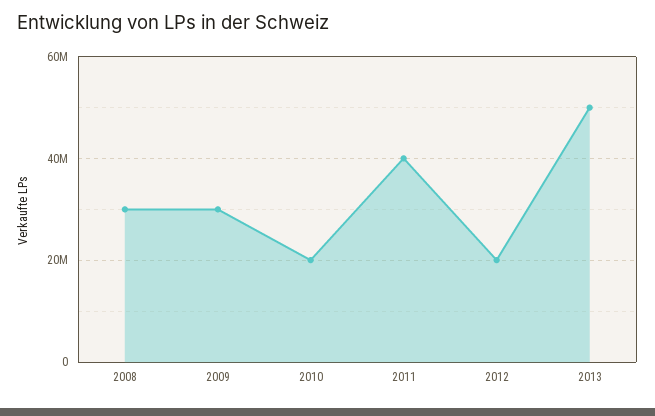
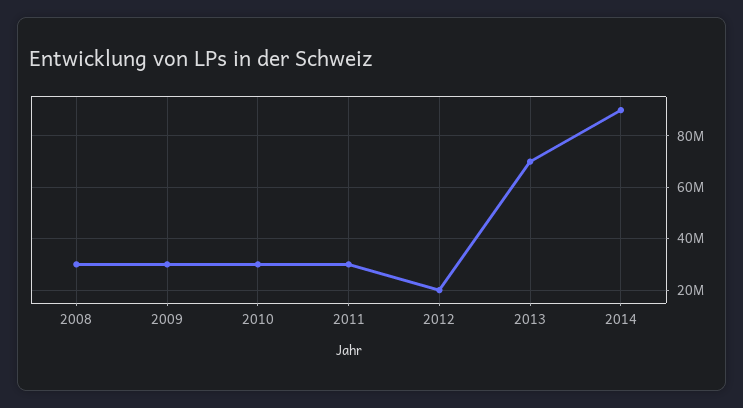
2010: 20000000 -> 30000000
2011: 40000000 -> 30000000
2013: 50000000 -> 70000000
2014: none -> 90000000

